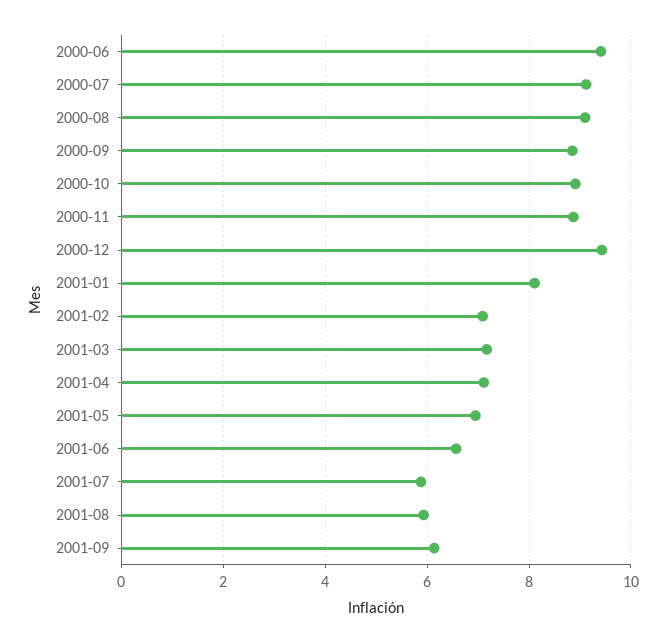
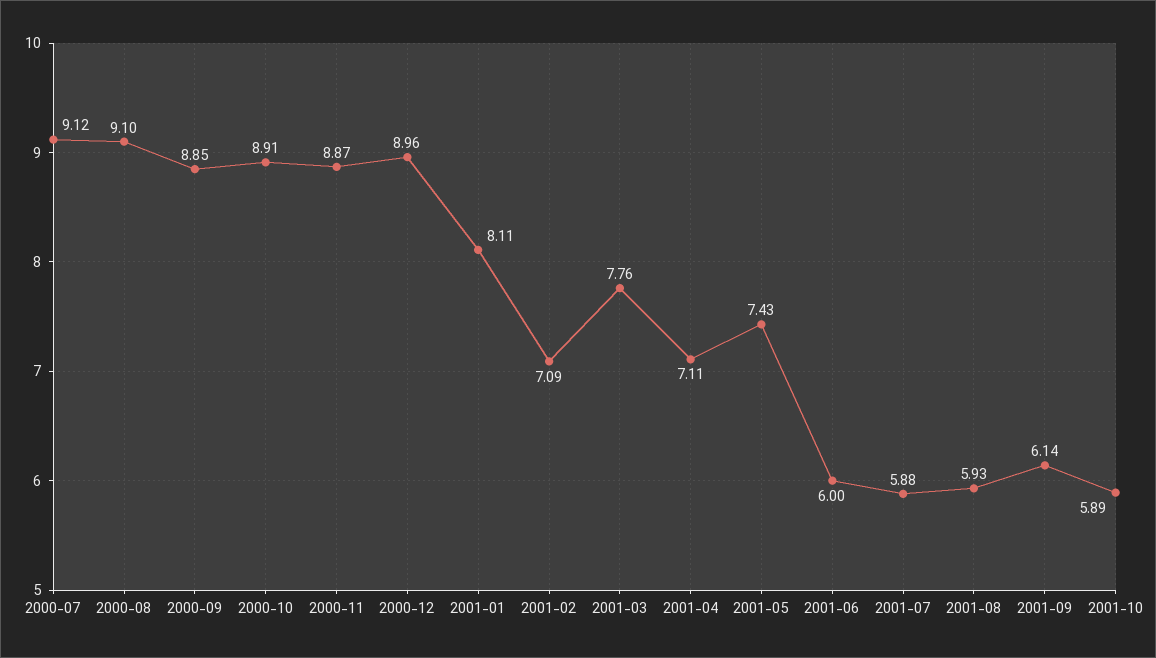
2000-06: 9.4 -> none
2000-12: 9.4 -> 8.96
2001-03: 7.2 -> 7.76
2001-05: 7 -> 7.43
2001-06: 6.6 -> 6
2001-10: none -> 5.89

